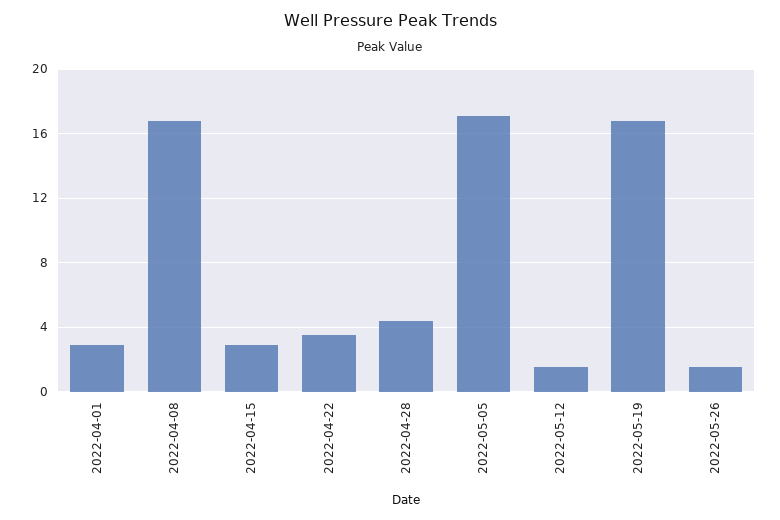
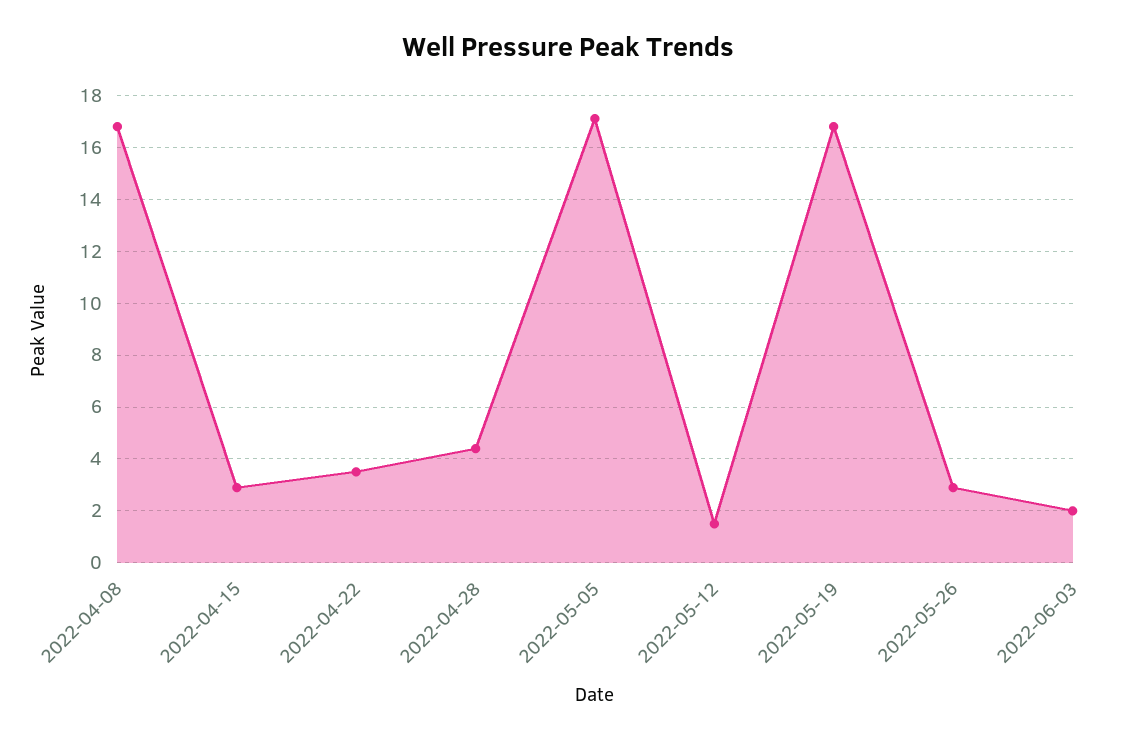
2022-04-01: 3 -> none
2022-05-26: 1.5 -> 3
2022-06-03: none -> 2

